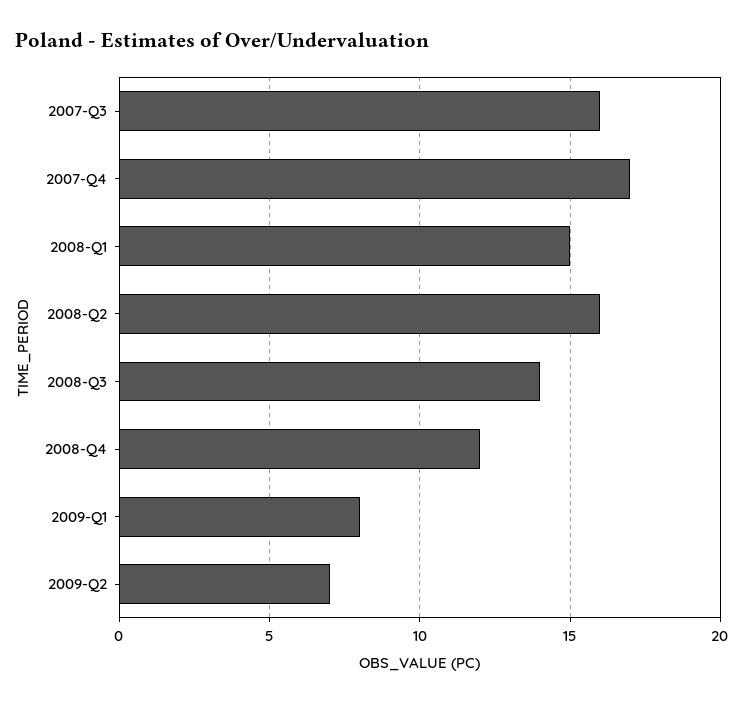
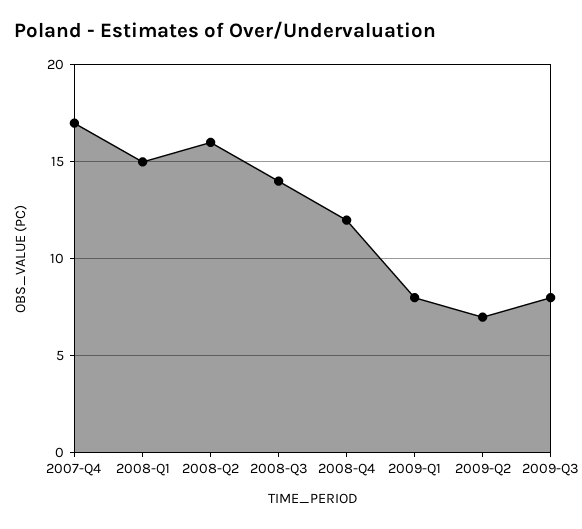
2007-Q3: 16 -> none
2009-Q3: none -> 8

